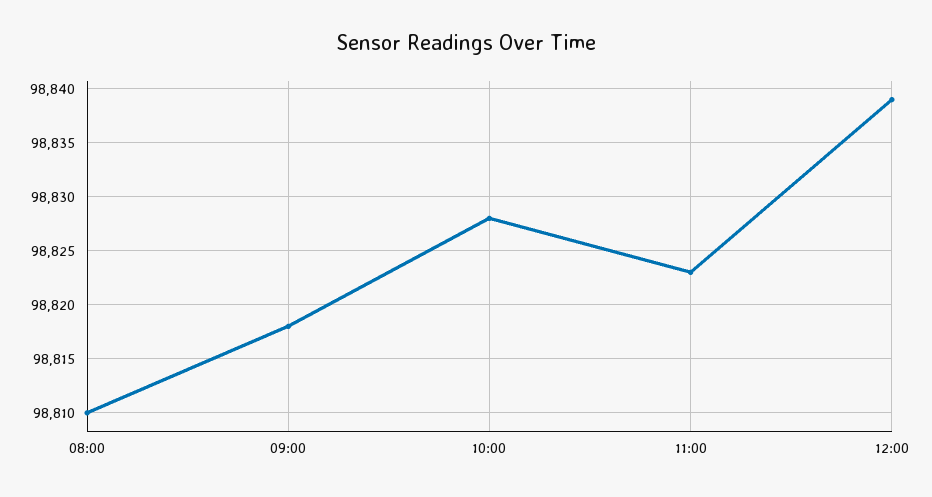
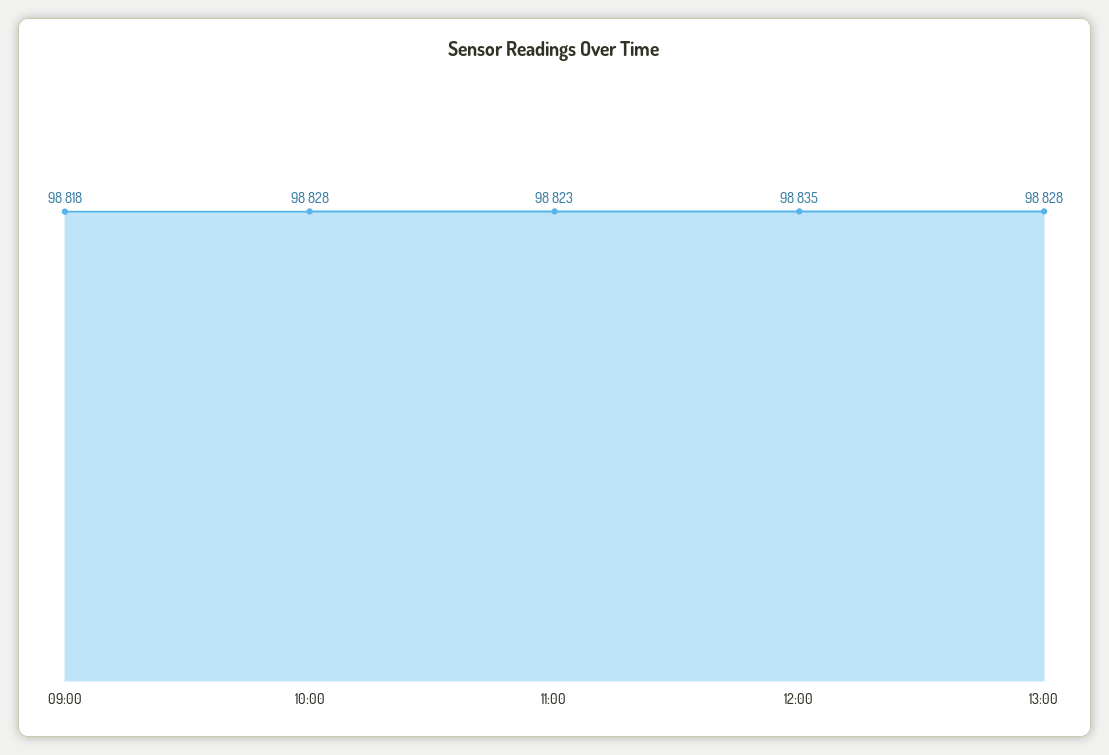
08:00: 98810 -> none
12:00: 98839 -> 98835
13:00: none -> 98828

